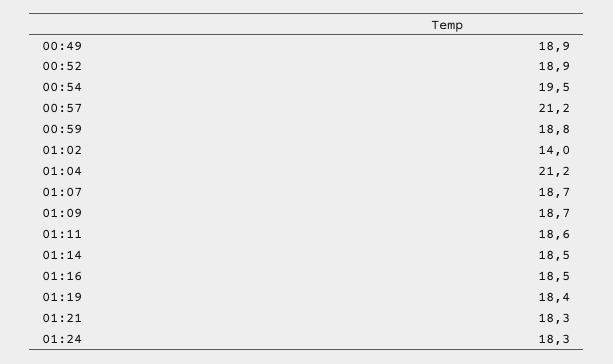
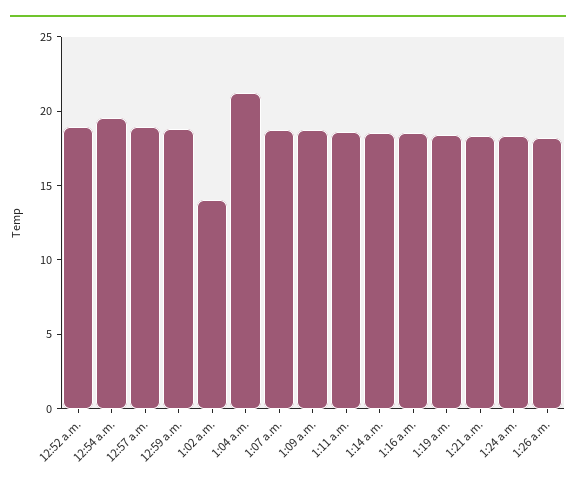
00:49: 18.9 -> none
00:57: 21.2 -> 19
1:26 a.m.: none -> 18

